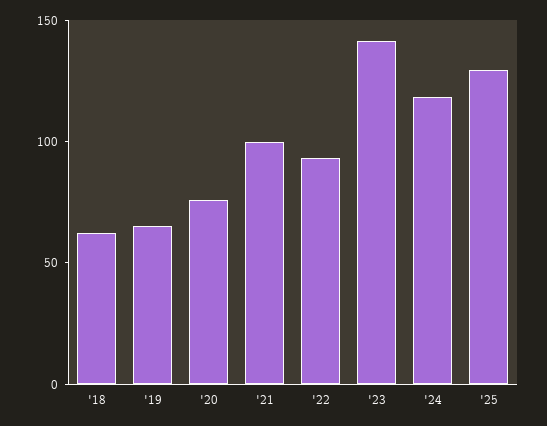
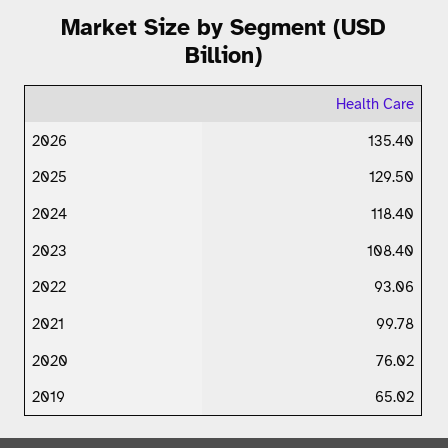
'18: 60 -> none
'23: 140 -> 108.4
2026: none -> 135.4

